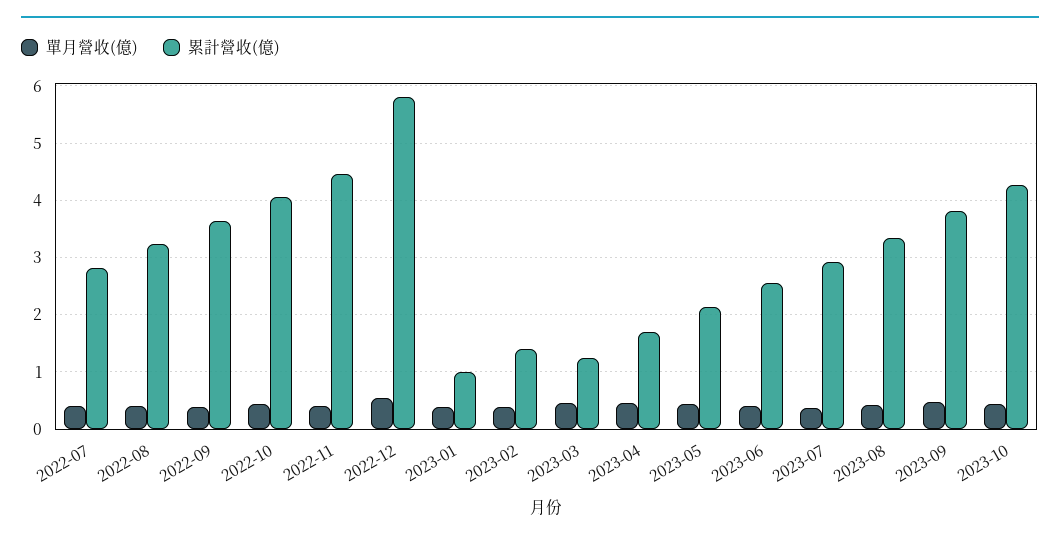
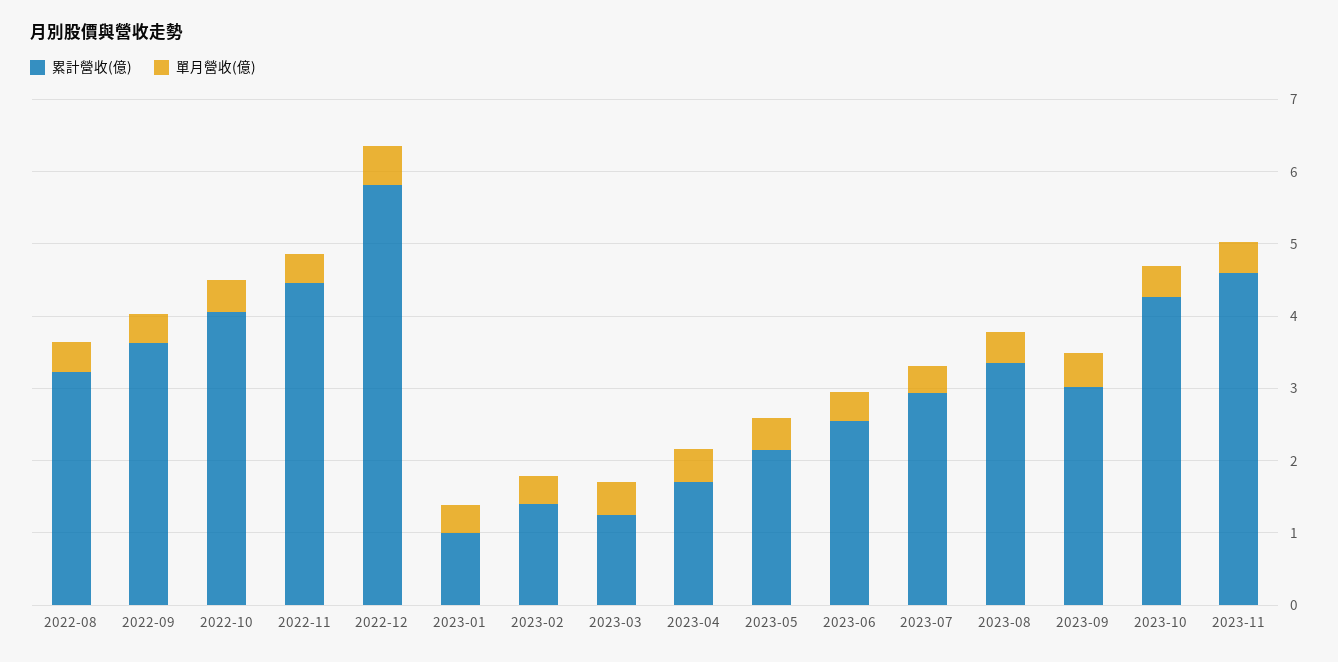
單月營收(億), 2022-07: 0.4 -> none
累計營收(億), 2022-07: 2.8 -> none
累計營收(億), 2023-09: 3.8 -> 3
累計營收(億), 2023-11: none -> 4.6
單月營收(億), 2023-11: none -> 0.4

